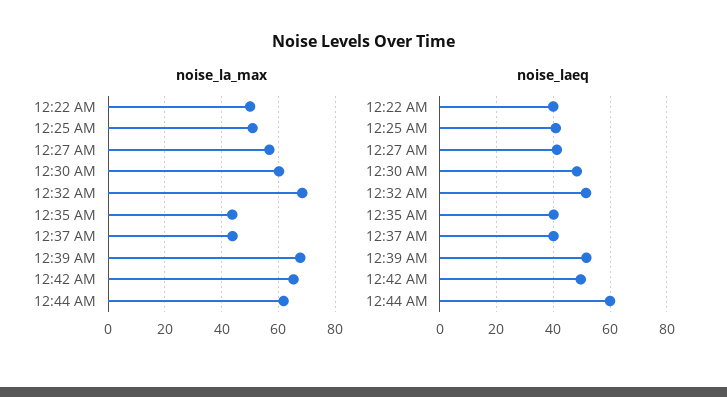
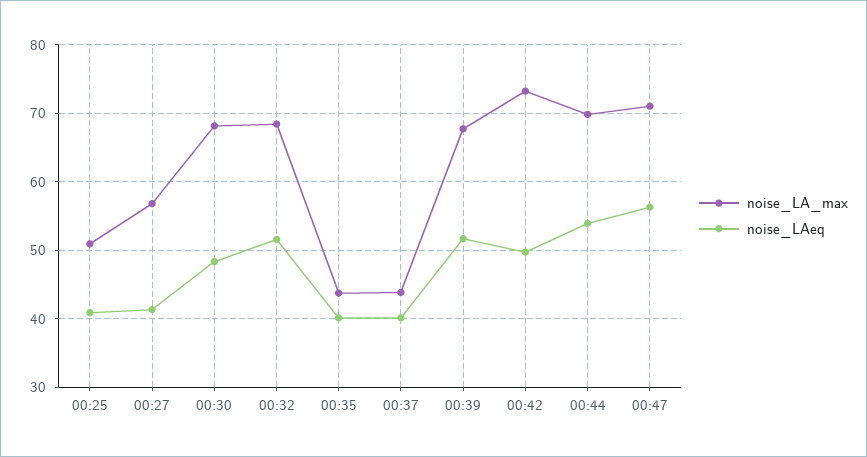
noise_la_max, 12:22 AM: 50 -> none
noise_la_max, 12:30 AM: 60 -> 68
noise_la_max, 12:42 AM: 65 -> 73
noise_la_max, 12:44 AM: 62.5 -> 70
noise_laeq, 12:22 AM: 40 -> none
noise_laeq, 12:44 AM: 60 -> 54
noise_la_max, 00:47: none -> 71
noise_laeq, 00:47: none -> 56

